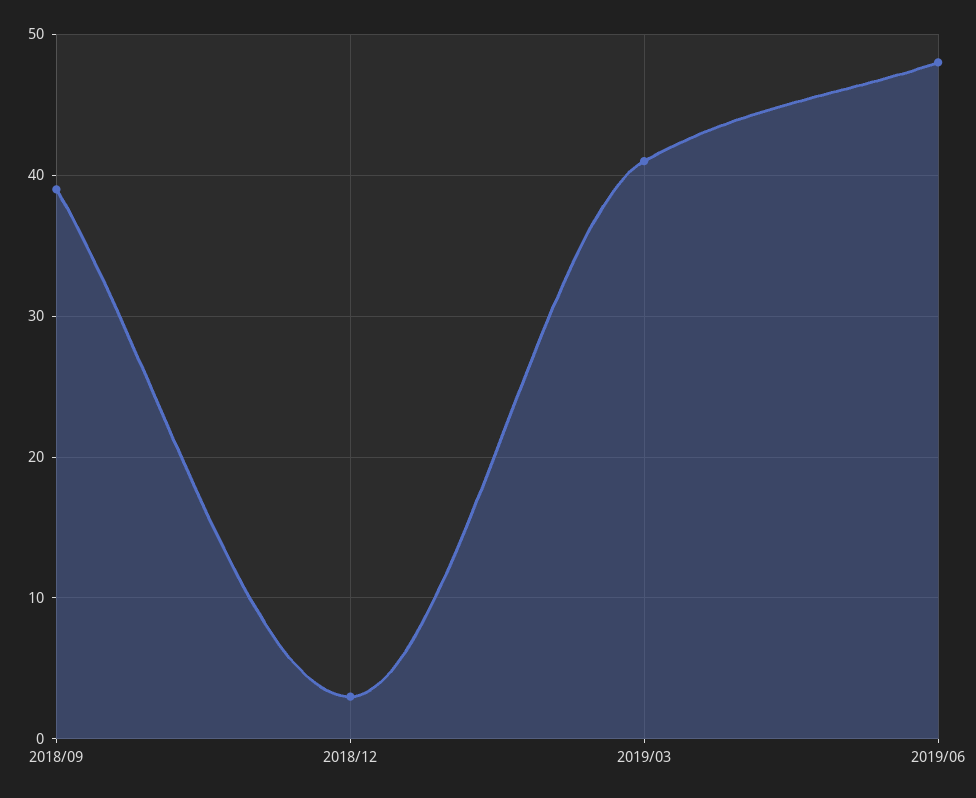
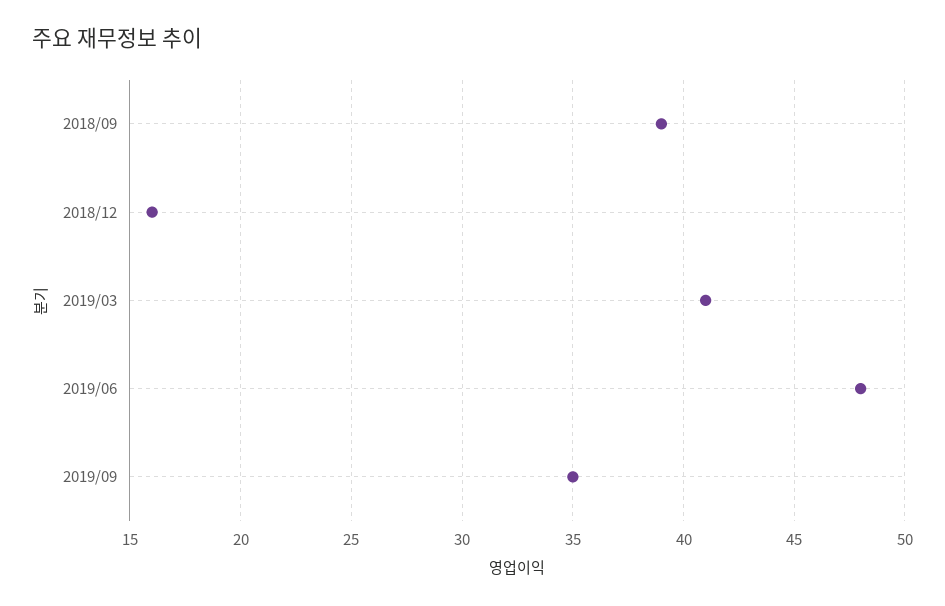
2018/12: 3 -> 16
2019/09: none -> 35

